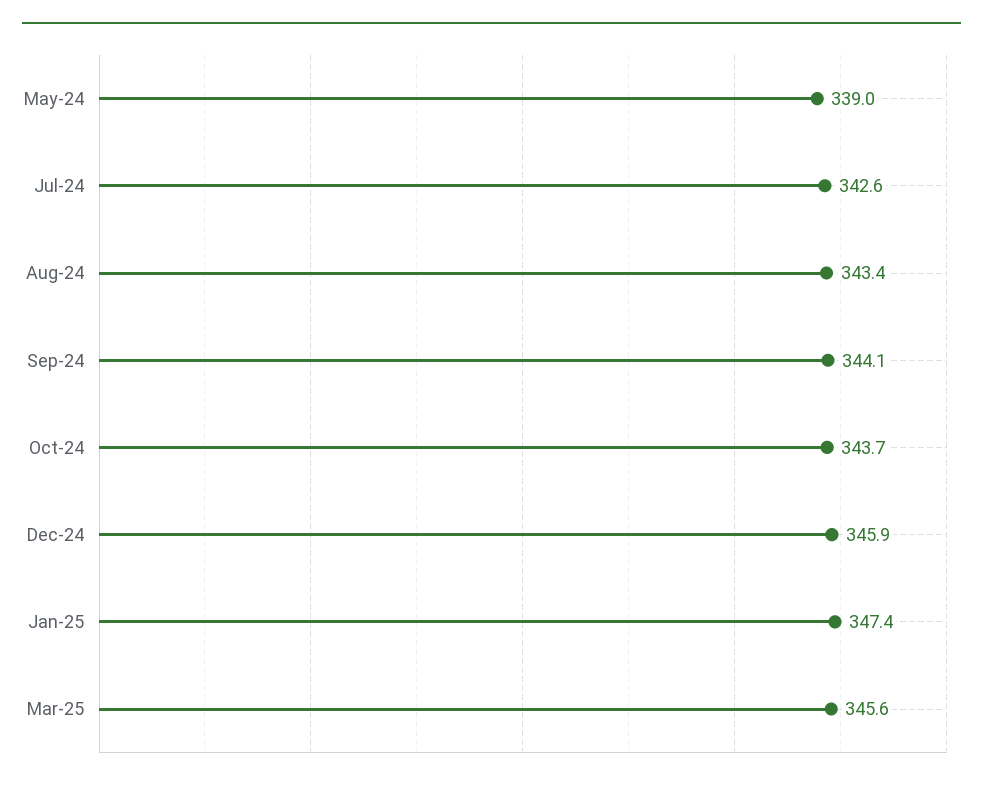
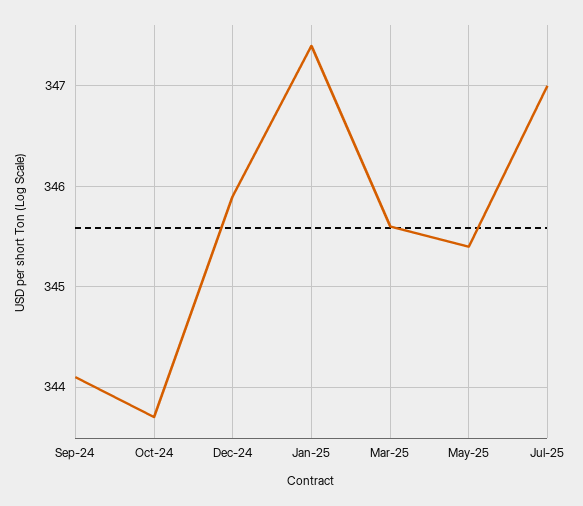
May-24: 339 -> none
Jul-24: 342.6 -> none
Aug-24: 343.4 -> none
May-25: none -> 345.4
Jul-25: none -> 347

